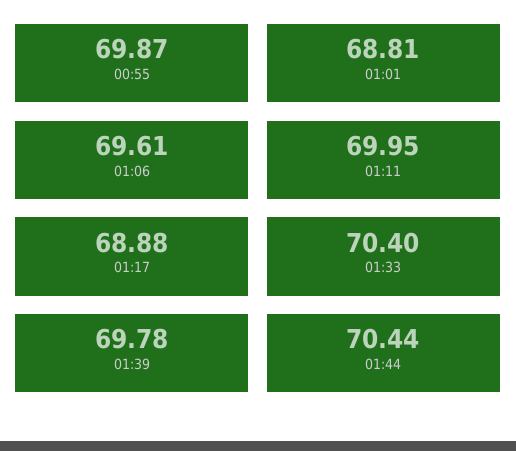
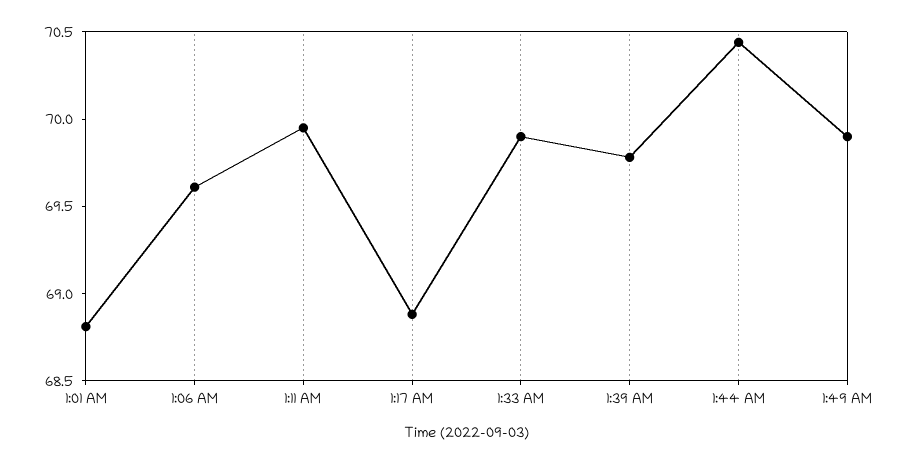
00:55: 69.87 -> none
01:33: 70.4 -> 69.9
1:49 AM: none -> 69.9

